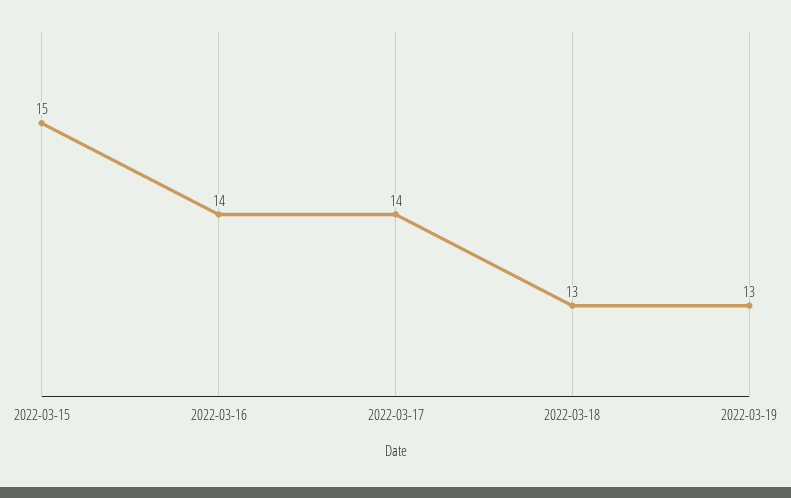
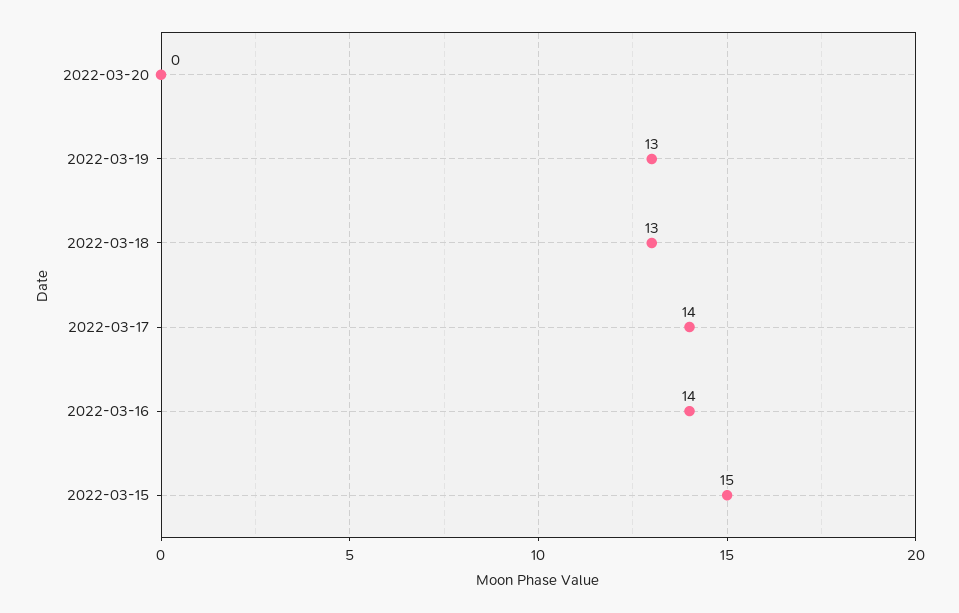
2022-03-20: none -> 0

